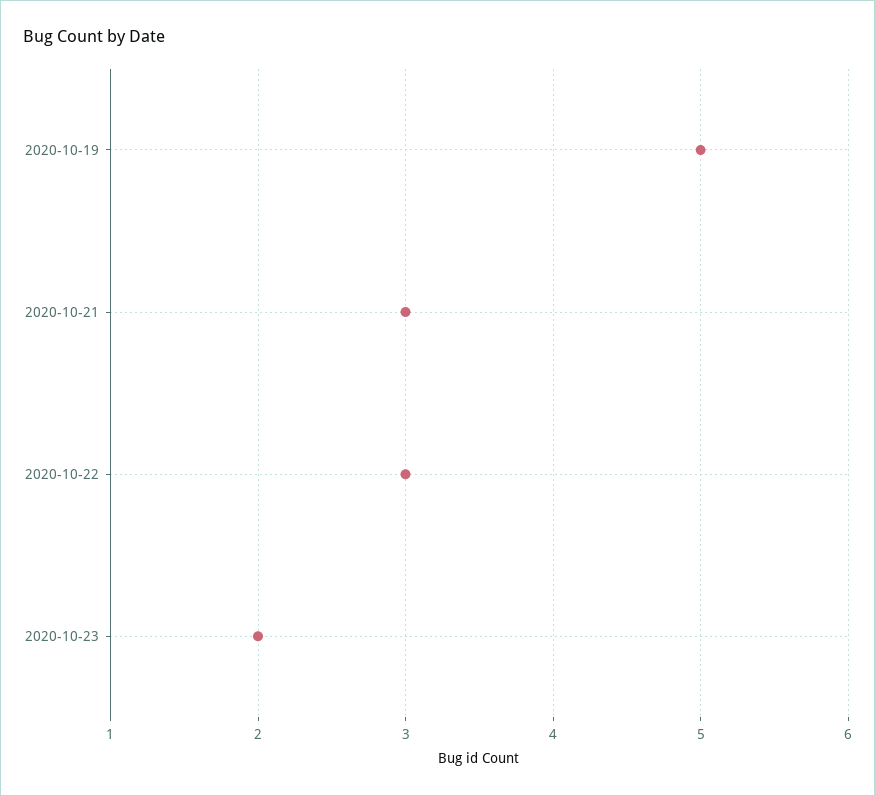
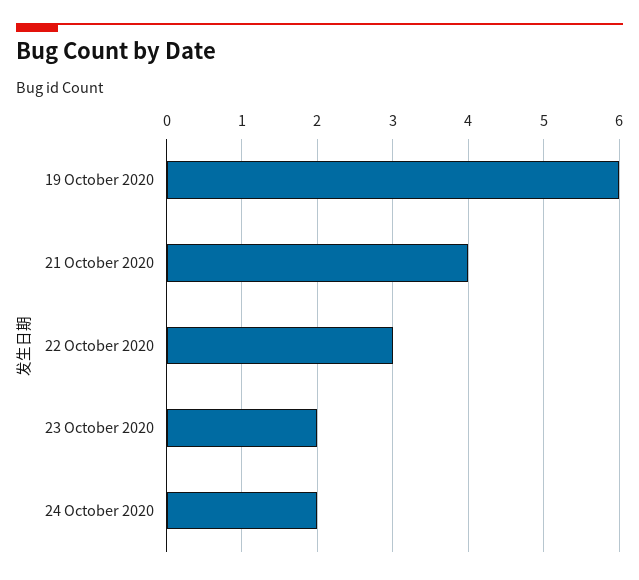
2020-10-19: 5 -> 6
2020-10-21: 3 -> 4
24 October 2020: none -> 2

